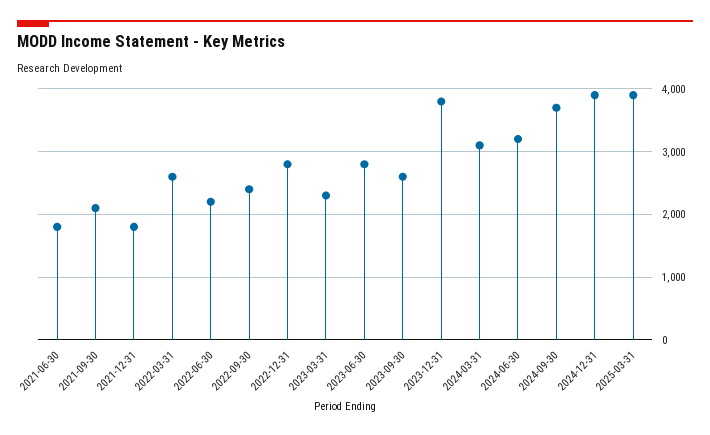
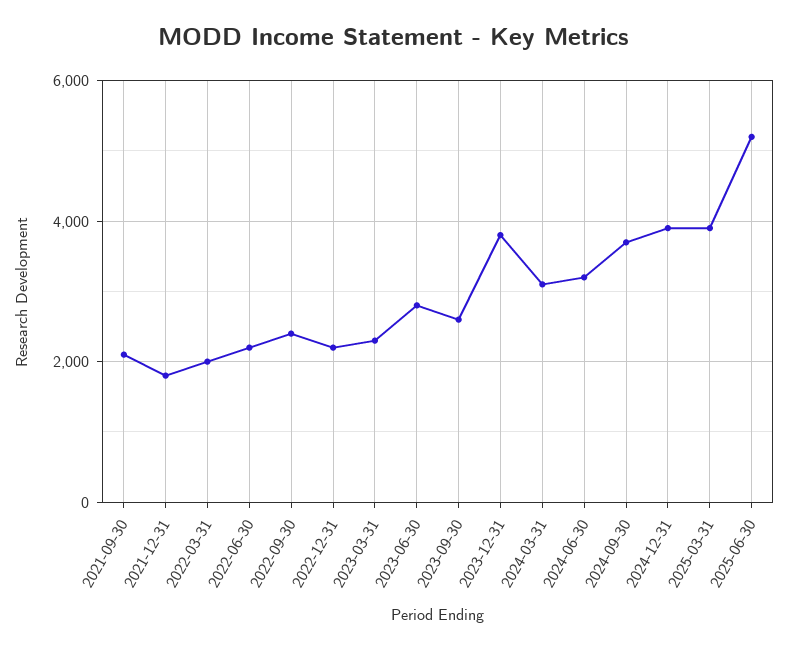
2021-06-30: 1800 -> none
2022-03-31: 2600 -> 2000
2022-12-31: 2800 -> 2200
2025-06-30: none -> 5200

